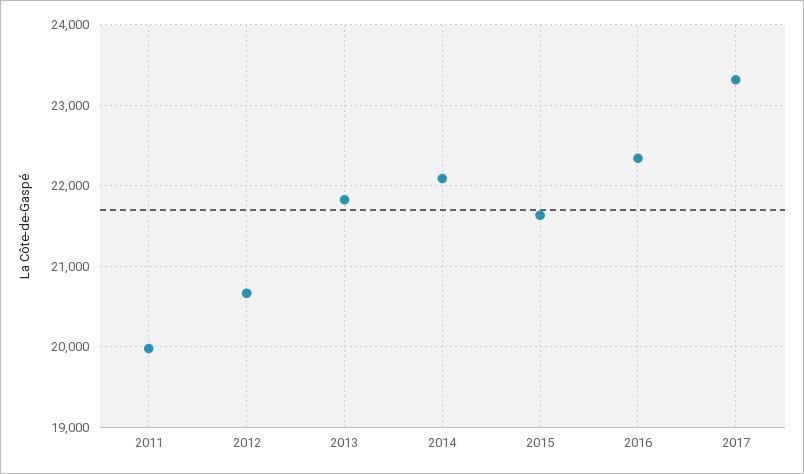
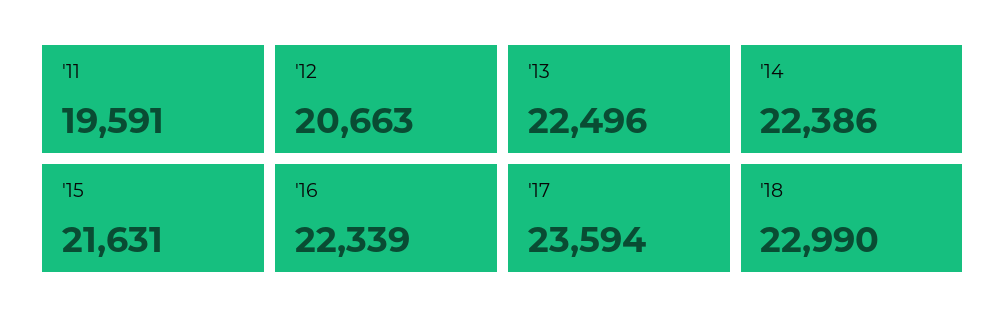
2011: 20000 -> 19591
2013: 21800 -> 22496
2014: 22100 -> 22386
2017: 23300 -> 23594
'18: none -> 22990

